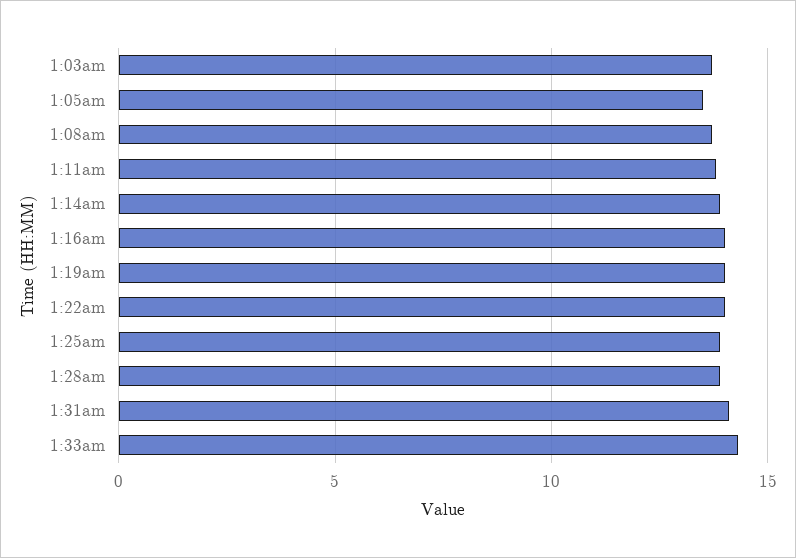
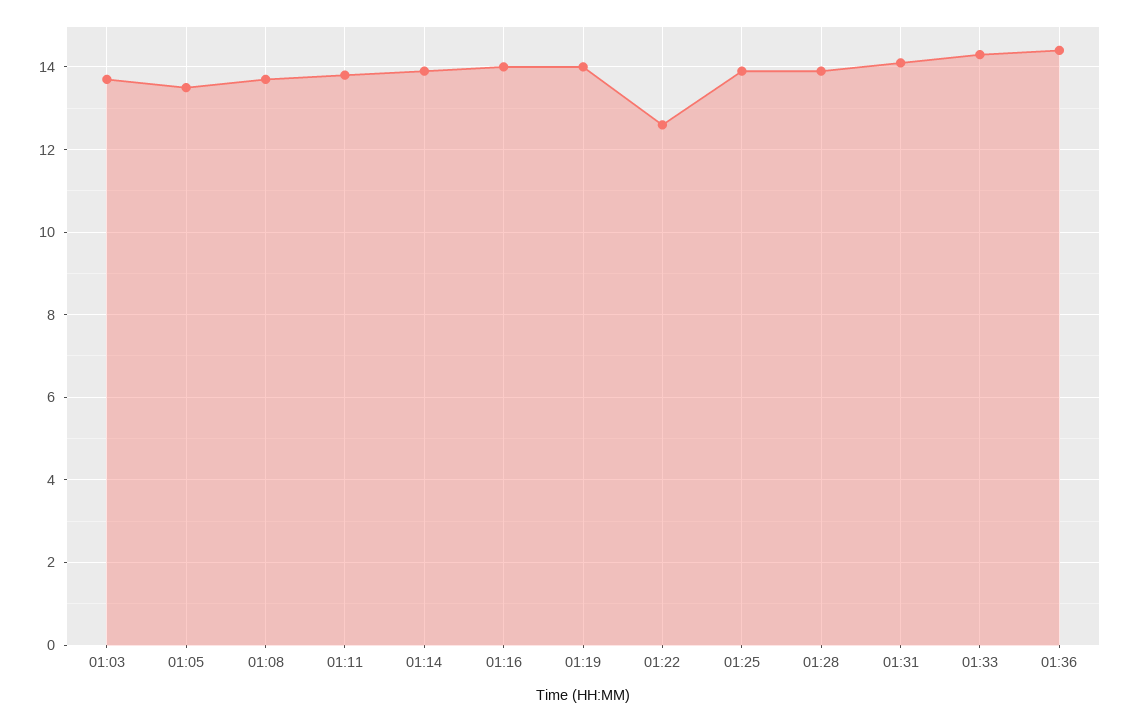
1:22am: 14 -> 12.5
01:36: none -> 14.5

